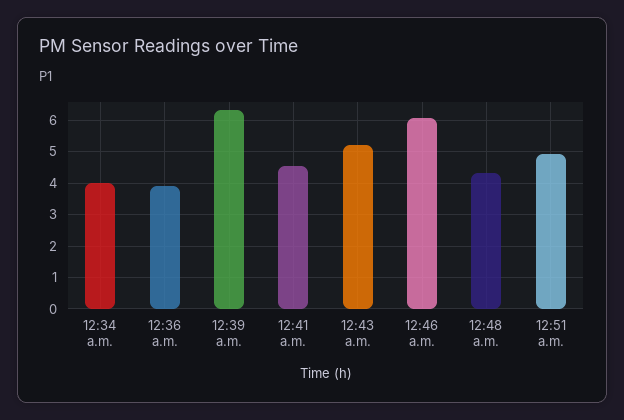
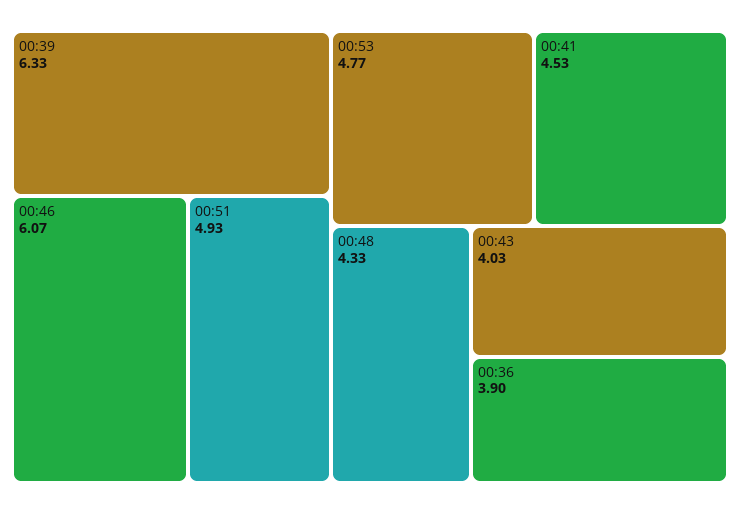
12:34 a.m.: 4 -> none
12:43 a.m.: 5.2 -> 4.03
00:53: none -> 4.77

